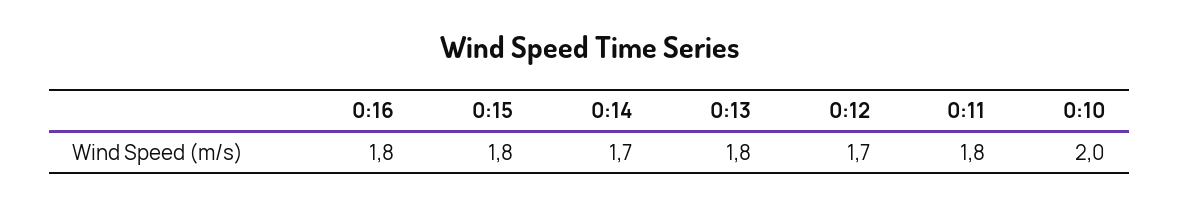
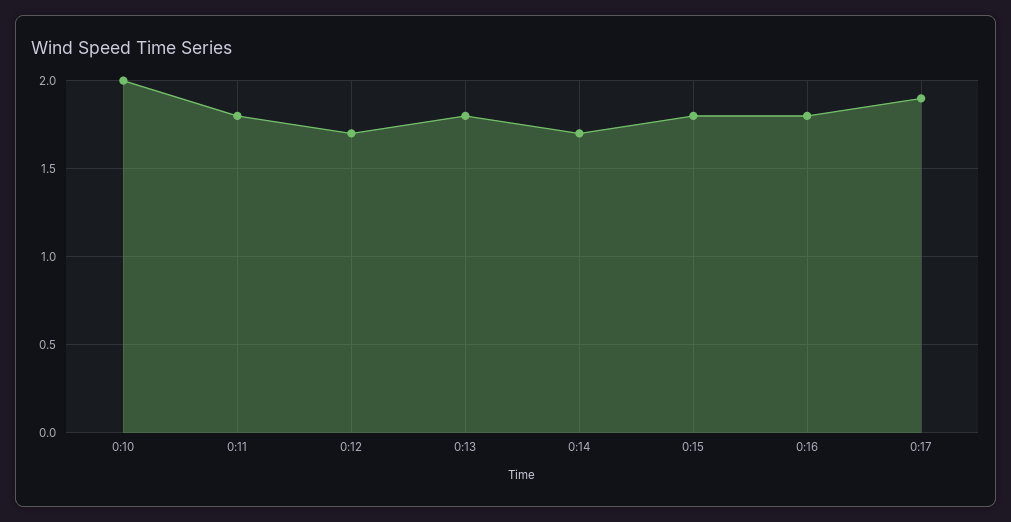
0:17: none -> 1.9

